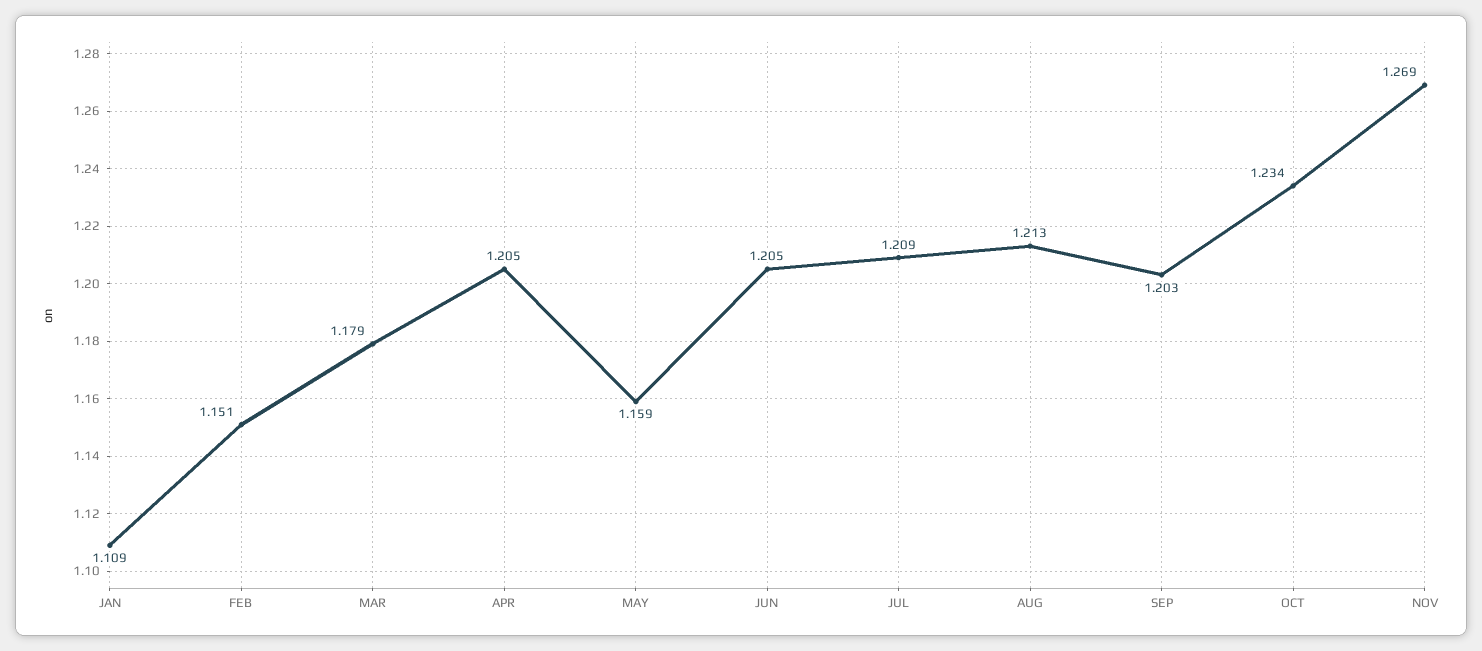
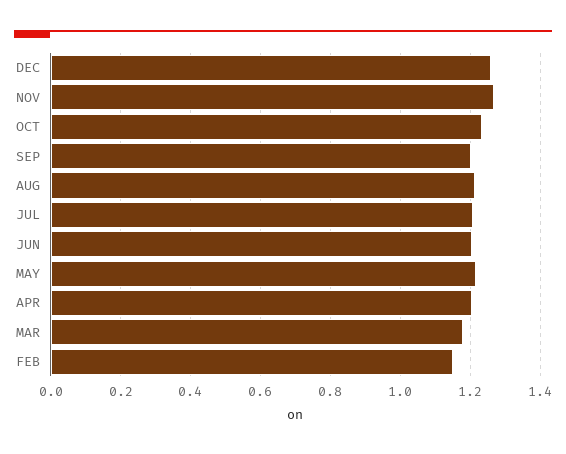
JAN: 1.109 -> none
MAY: 1.159 -> 1.22
DEC: none -> 1.26

